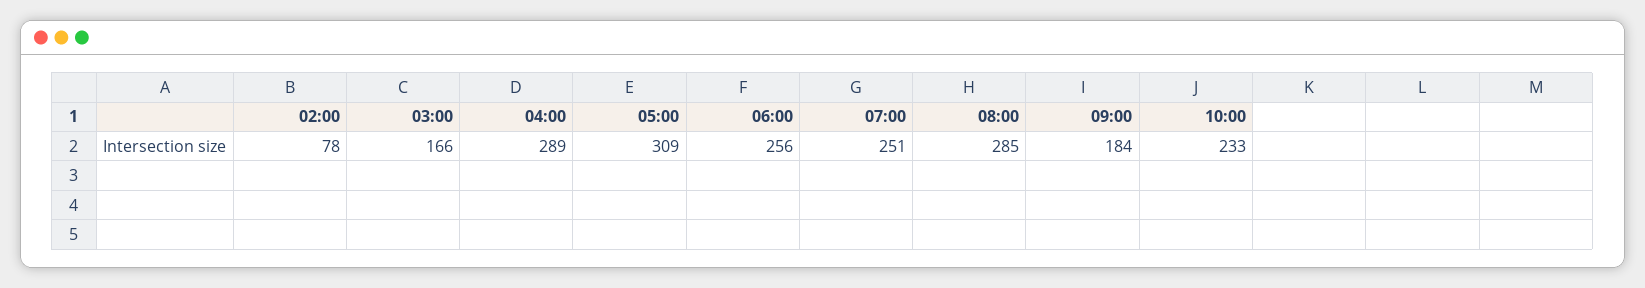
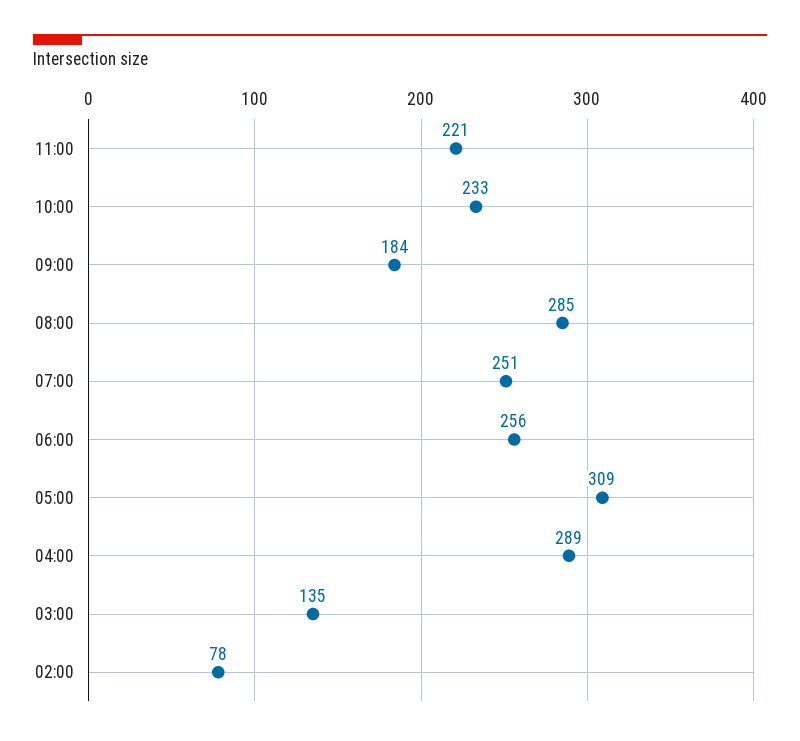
03:00: 166 -> 135
11:00: none -> 221

